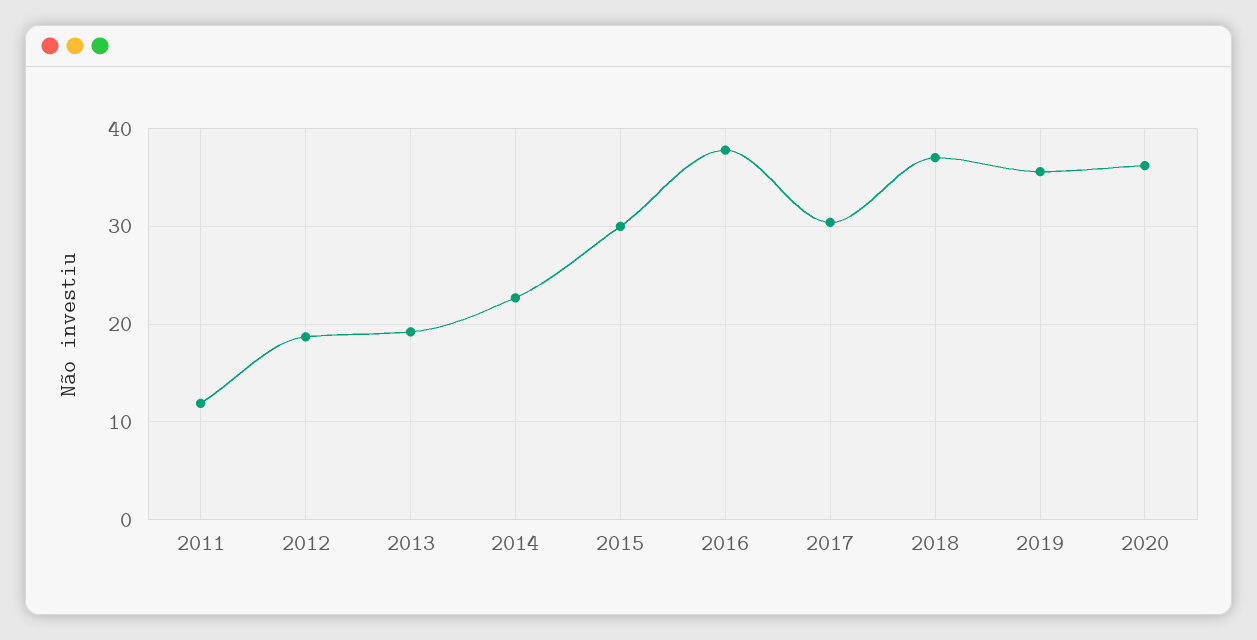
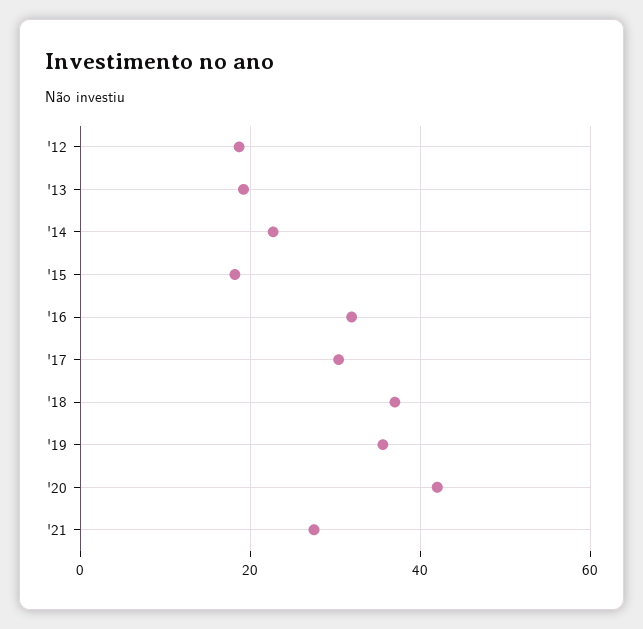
2011: 12 -> none
2015: 30 -> 18
2016: 38 -> 32
2020: 36 -> 42
'21: none -> 28

